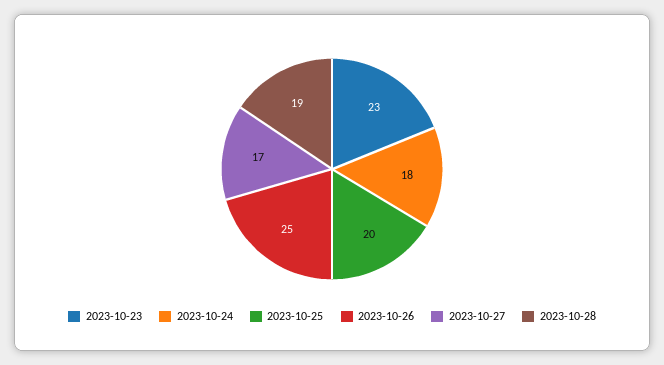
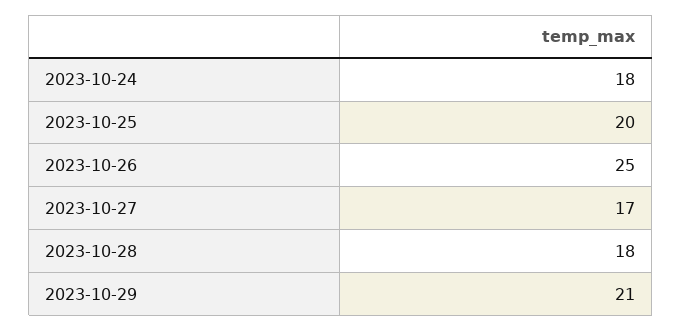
2023-10-23: 23 -> none
2023-10-28: 19 -> 18
2023-10-29: none -> 21

